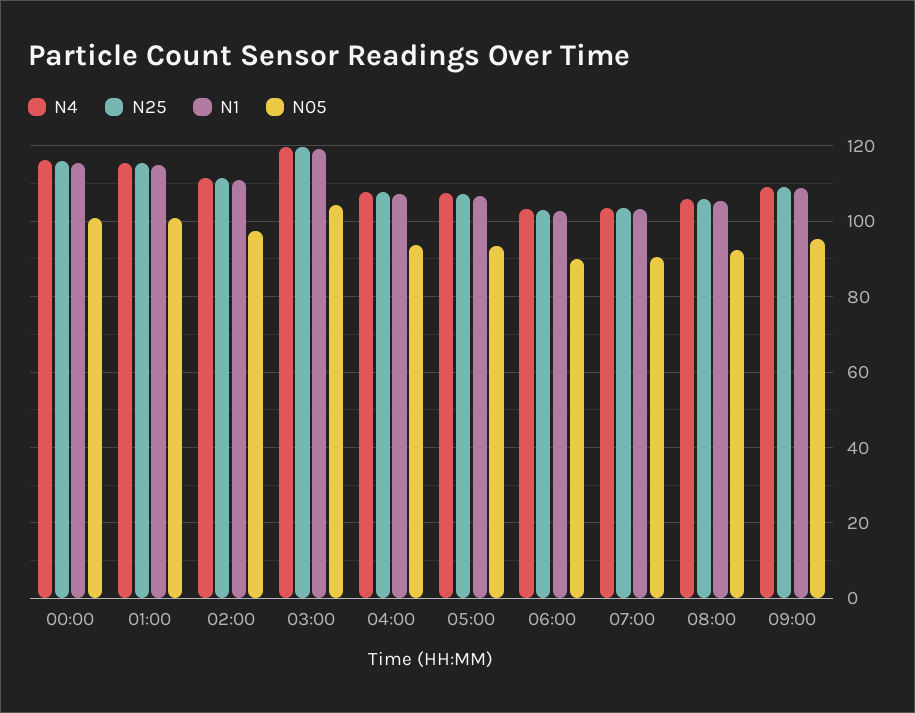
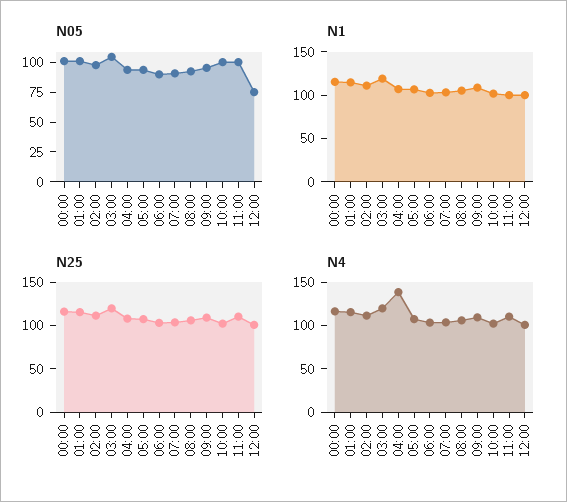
N4, 04:00: 108 -> 140
N05, 10:00: none -> 100
N05, 11:00: none -> 100
N05, 12:00: none -> 75
N1, 10:00: none -> 100
N1, 11:00: none -> 100
N1, 12:00: none -> 100
N25, 10:00: none -> 100
N25, 11:00: none -> 110
N25, 12:00: none -> 100
N4, 10:00: none -> 100
N4, 11:00: none -> 110
N4, 12:00: none -> 100

